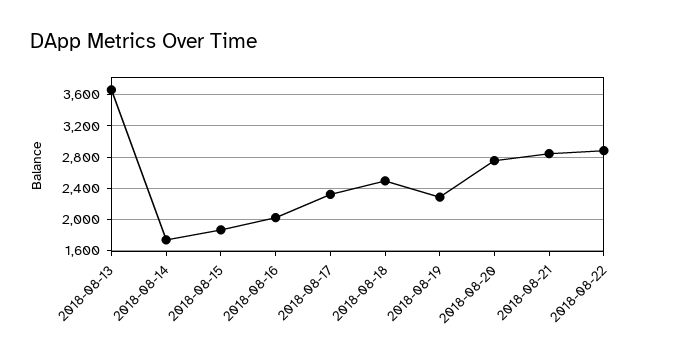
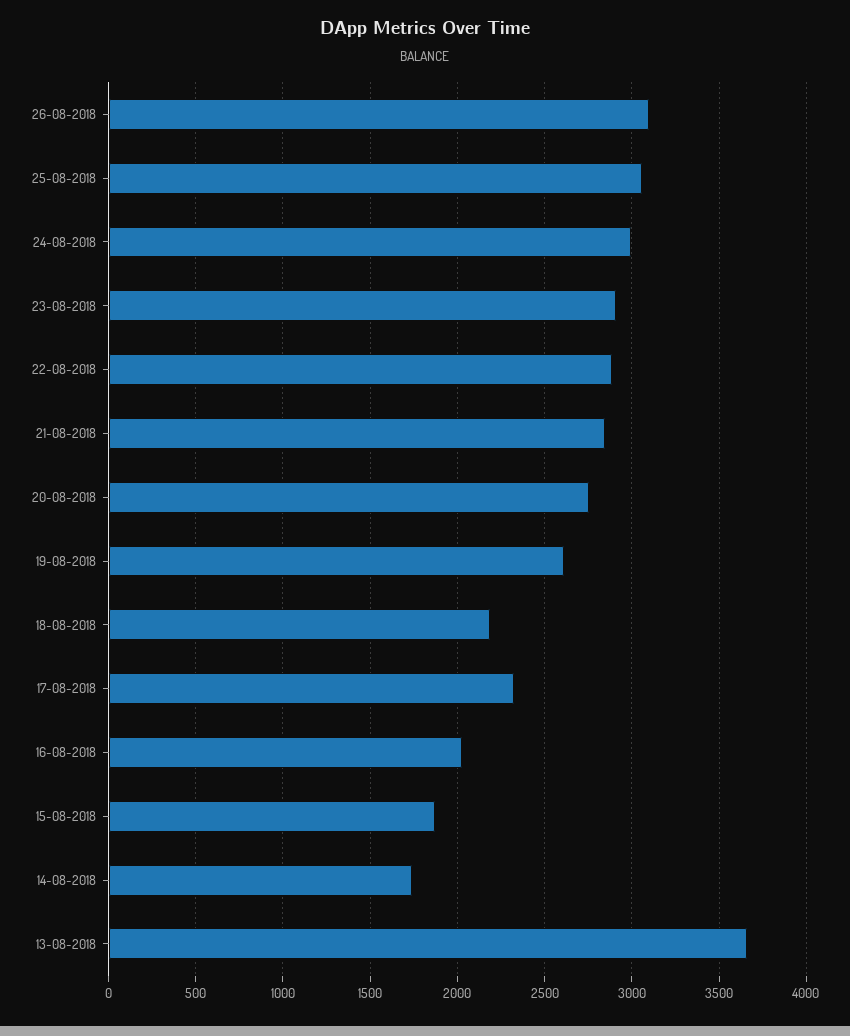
2018-08-18: 2500 -> 2200
2018-08-19: 2300 -> 2600
26-08-2018: none -> 3100
25-08-2018: none -> 3050
24-08-2018: none -> 3000
23-08-2018: none -> 2900

